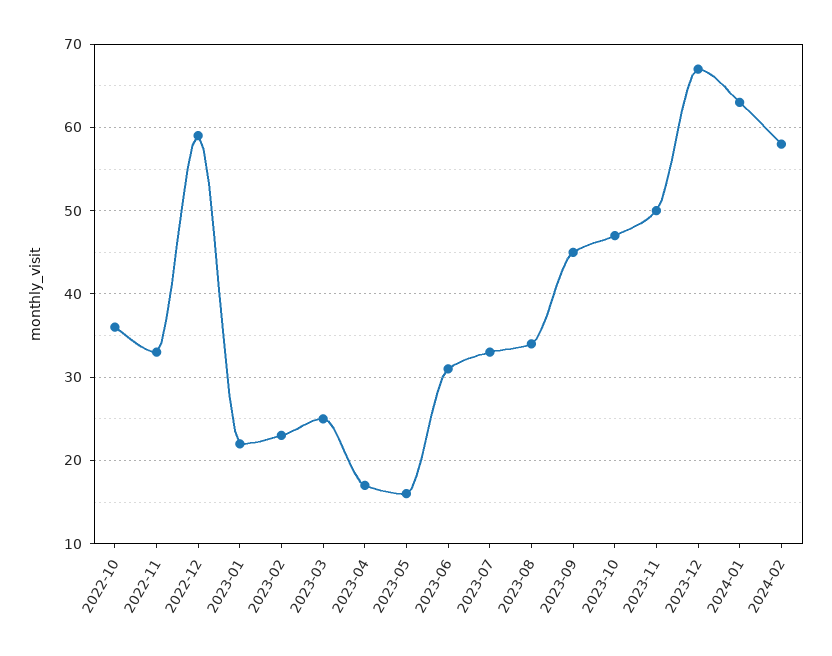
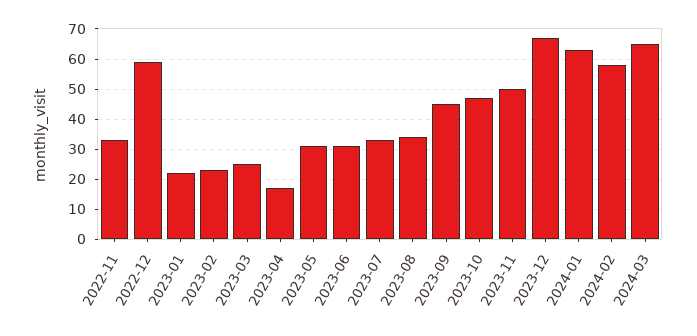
2022-10: 36 -> none
2023-05: 16 -> 30
2024-03: none -> 65

